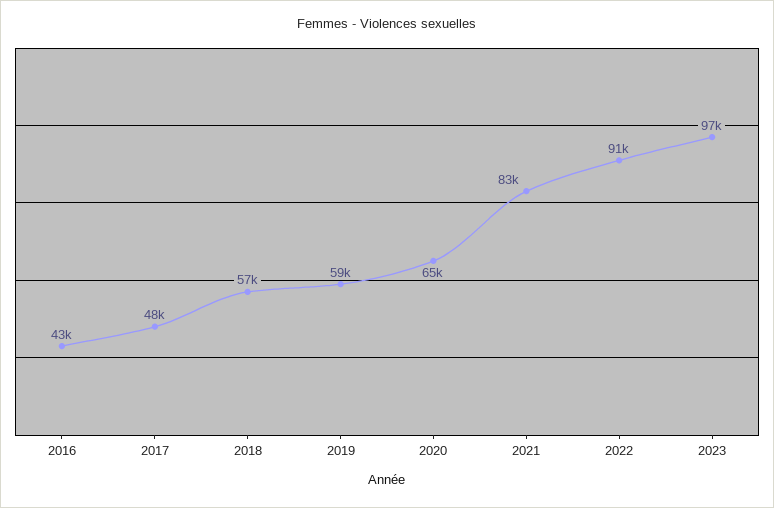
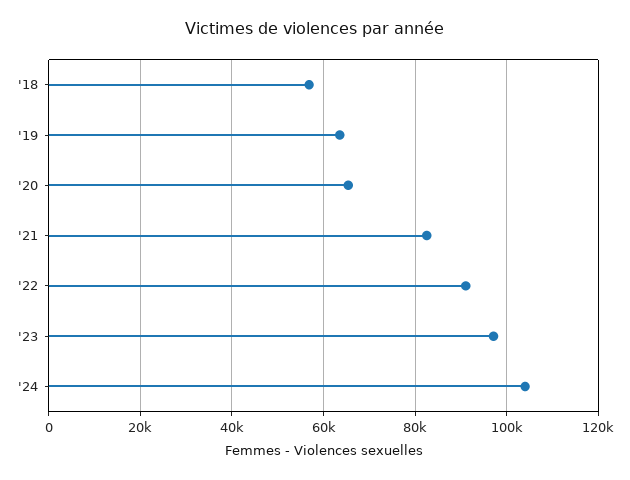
2016: 43000 -> none
2017: 48000 -> none
2019: 59000 -> 64000
'24: none -> 104000

